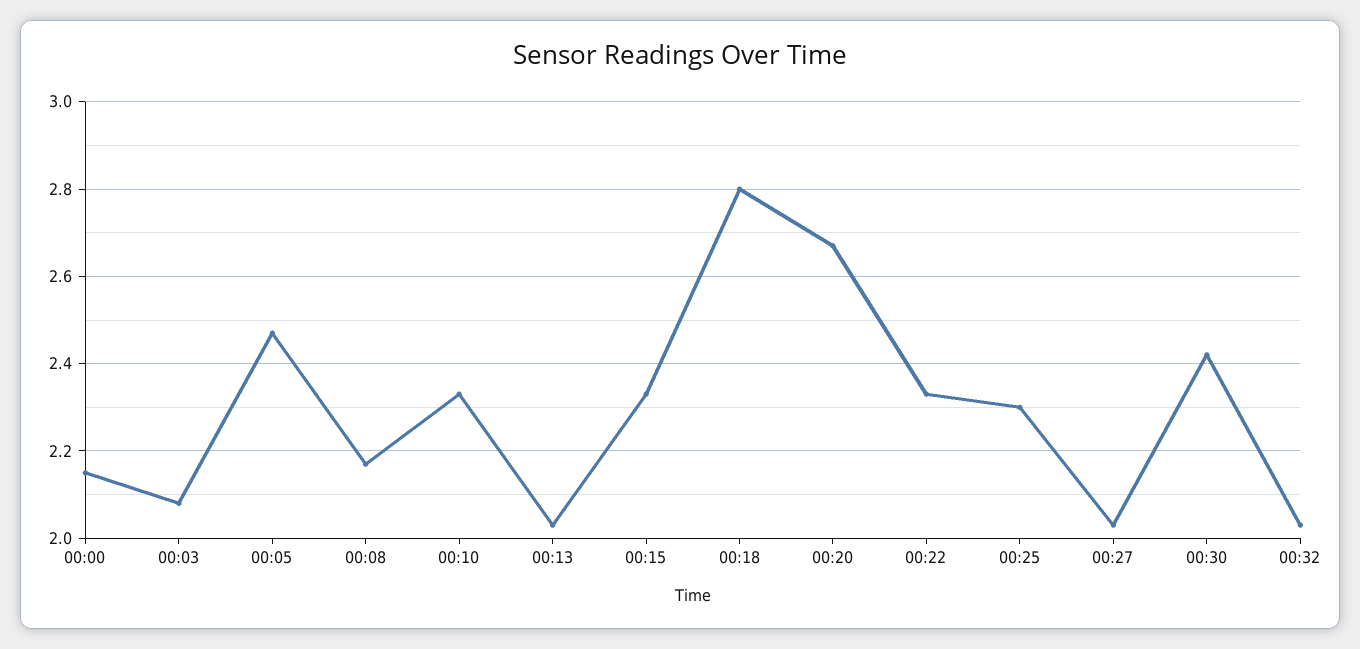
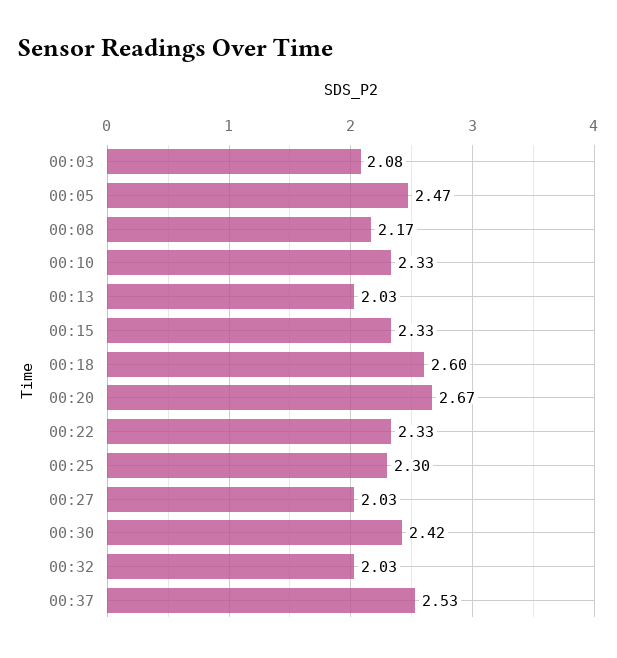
00:00: 2.15 -> none
00:18: 2.8 -> 2.6
00:37: none -> 2.53

